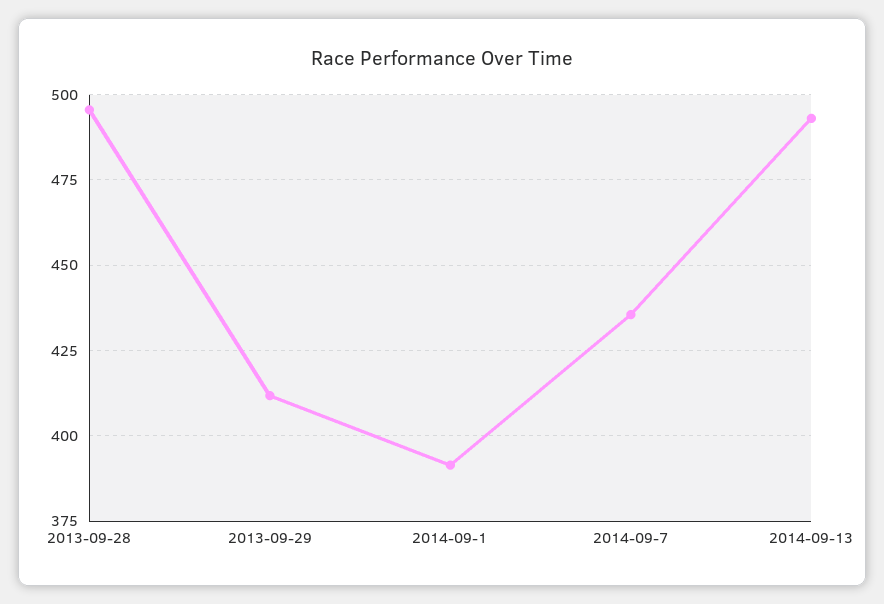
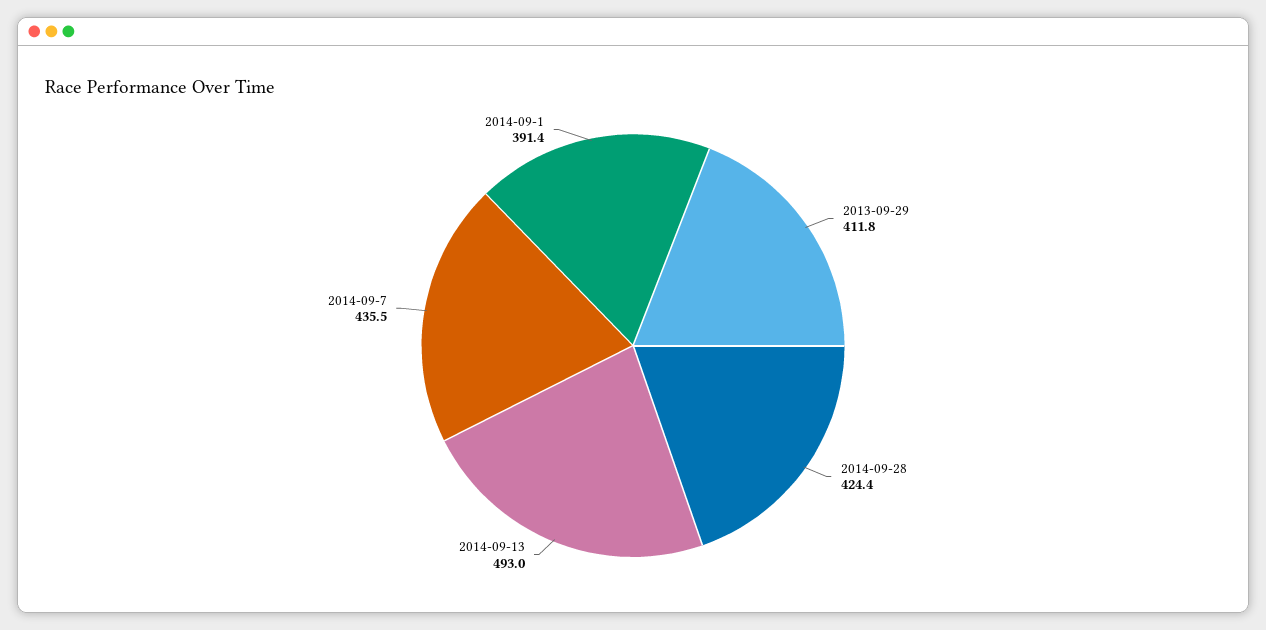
2013-09-28: 495 -> none
2014-09-28: none -> 424.4

